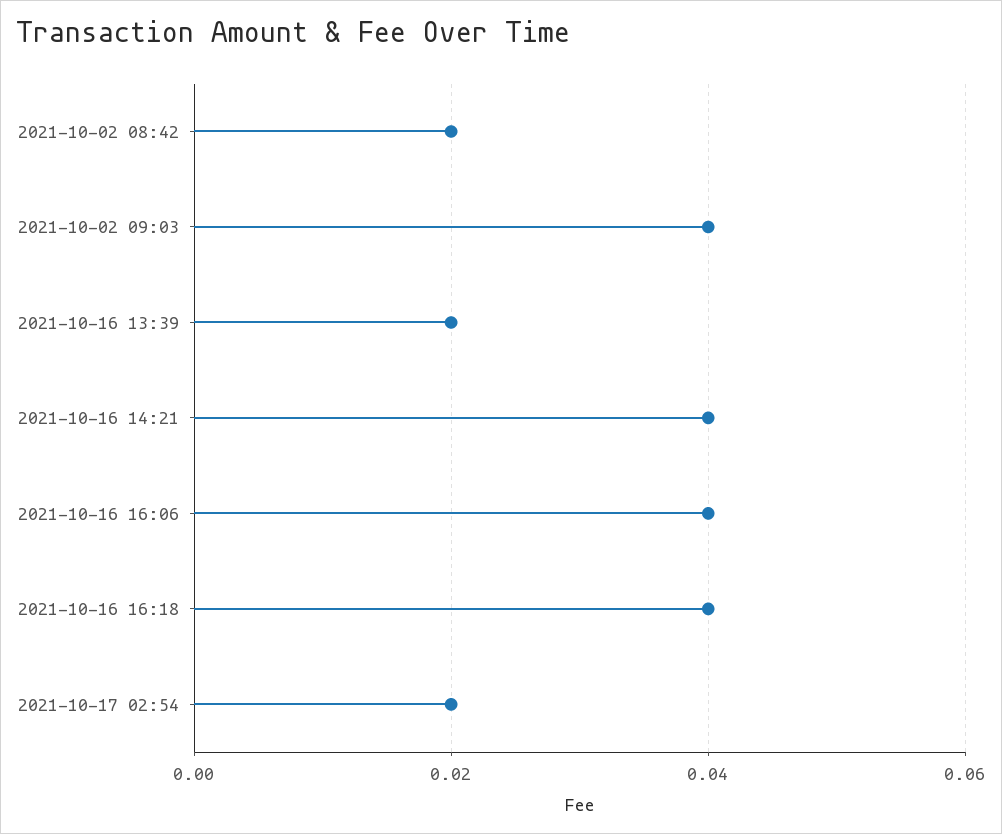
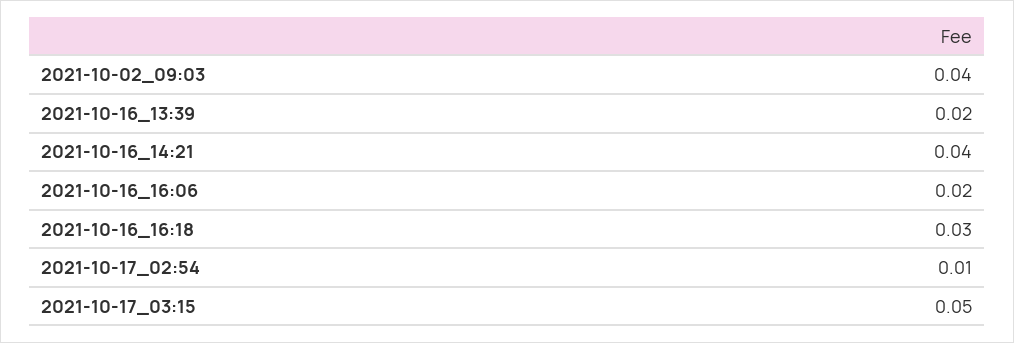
2021-10-02 08:42: 0.02 -> none
2021-10-16 16:06: 0.04 -> 0.02
2021-10-16 16:18: 0.04 -> 0.03
2021-10-17 02:54: 0.02 -> 0.01
2021-10-17_03:15: none -> 0.05

